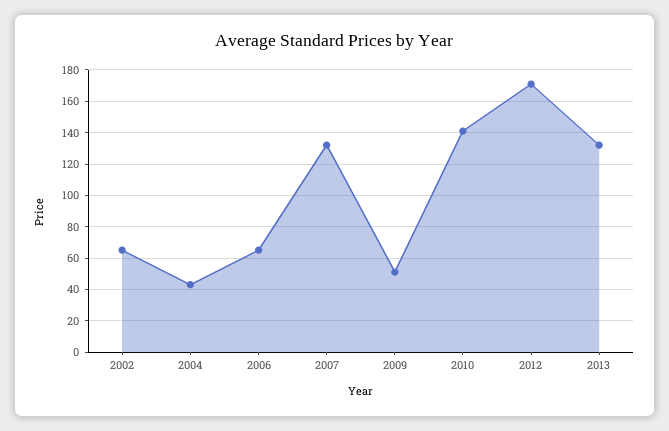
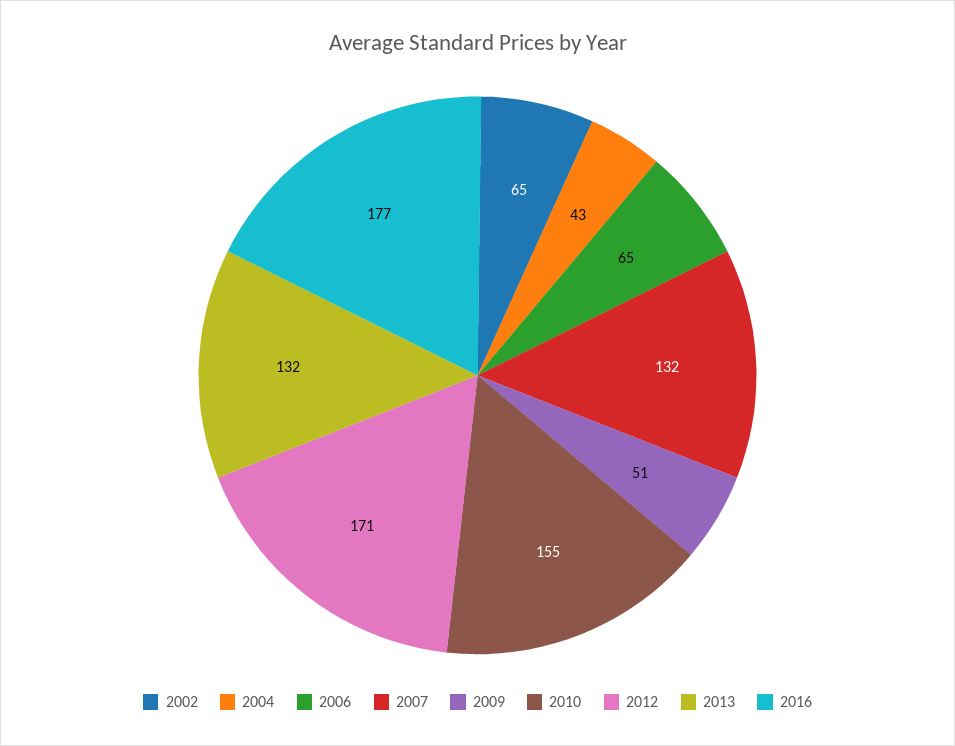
2010: 140 -> 155
2016: none -> 177

